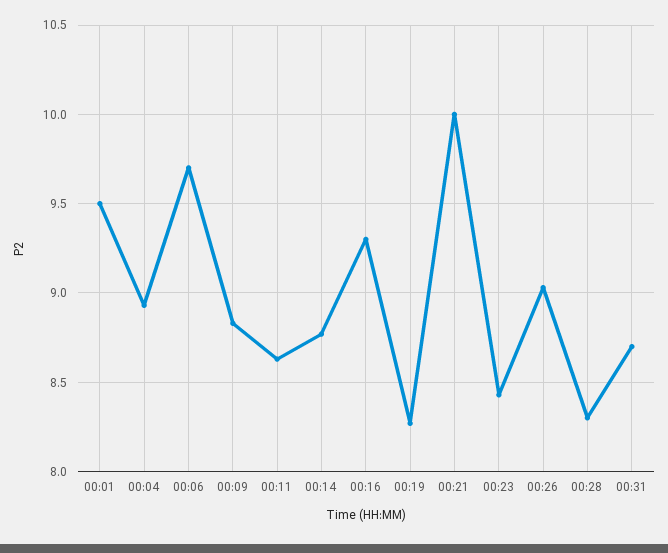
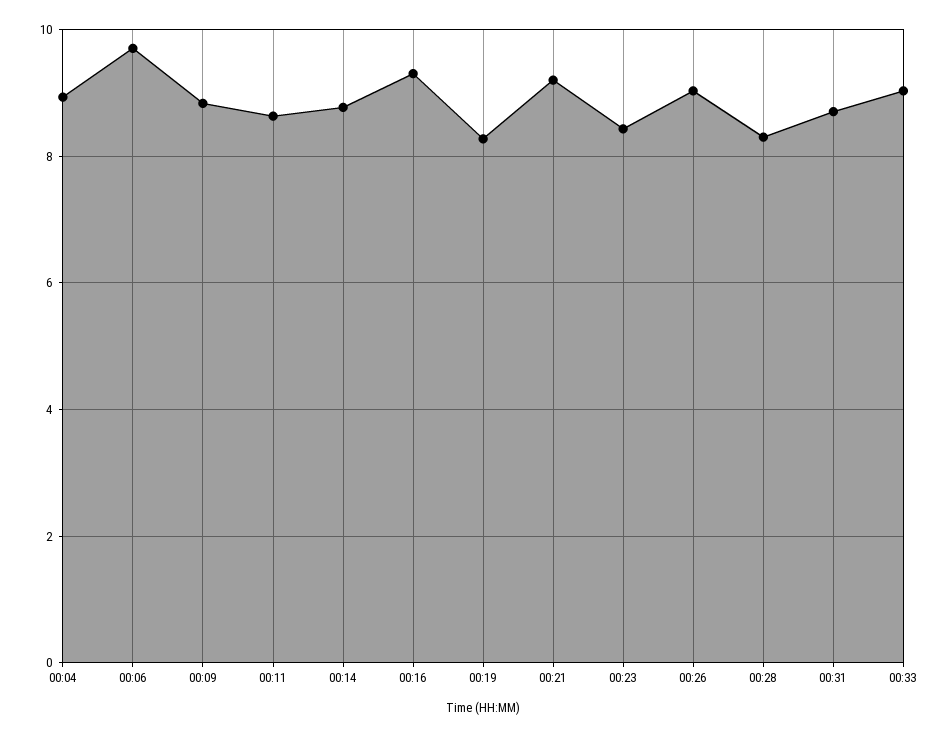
00:01: 9.5 -> none
00:21: 10 -> 9.2
00:33: none -> 9

